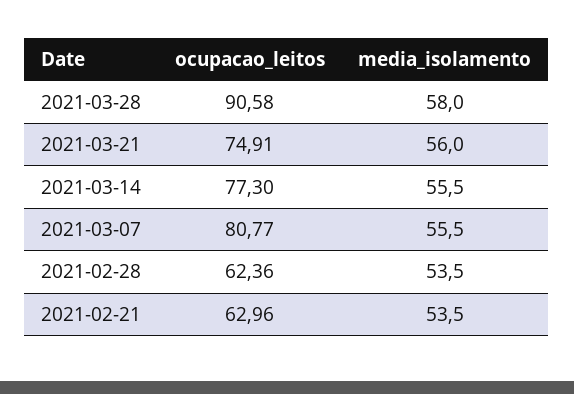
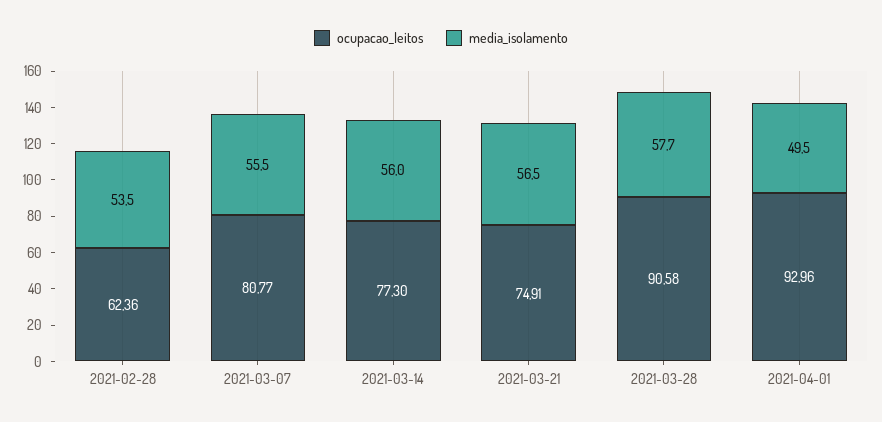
media_isolamento, 2021-03-28: 58 -> 57.7
media_isolamento, 2021-03-21: 56 -> 56.5
media_isolamento, 2021-03-14: 55.5 -> 56
ocupacao_leitos, 2021-02-21: 62.96 -> none
media_isolamento, 2021-02-21: 53.5 -> none
ocupacao_leitos, 2021-04-01: none -> 92.96
media_isolamento, 2021-04-01: none -> 49.5

